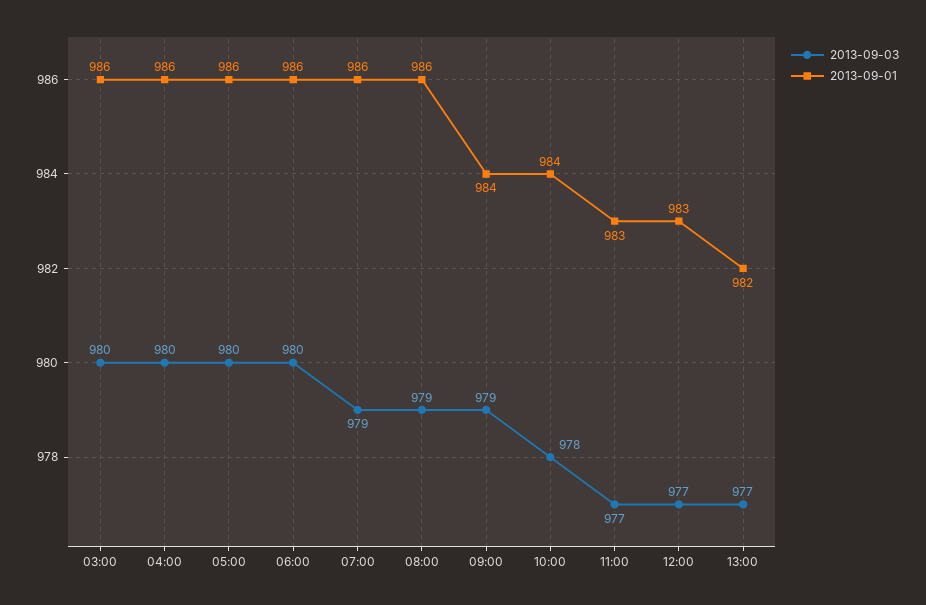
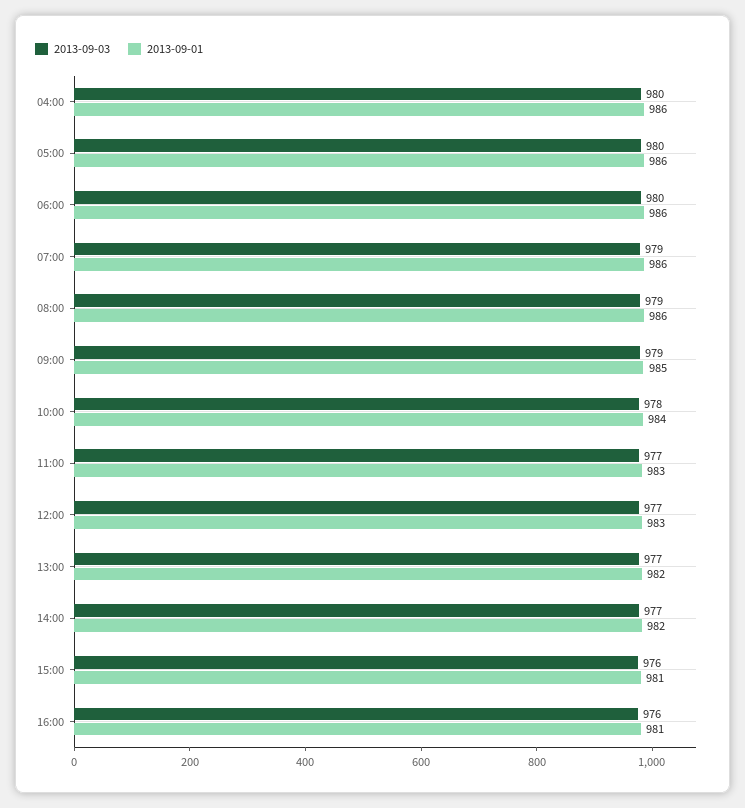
2013-09-03, 03:00: 980 -> none
2013-09-01, 03:00: 986 -> none
2013-09-01, 09:00: 984 -> 985
2013-09-03, 14:00: none -> 977
2013-09-01, 14:00: none -> 982
2013-09-03, 15:00: none -> 976
2013-09-01, 15:00: none -> 981
2013-09-03, 16:00: none -> 976
2013-09-01, 16:00: none -> 981

